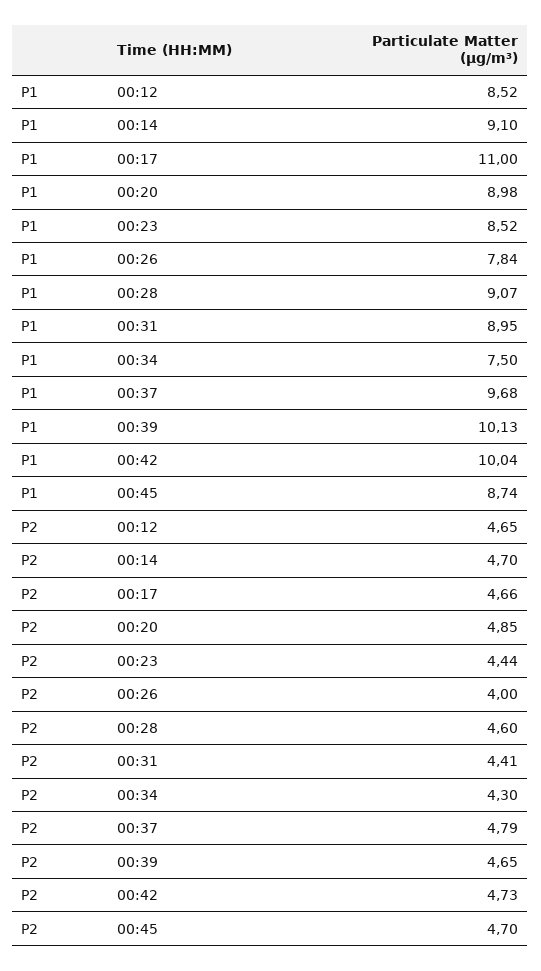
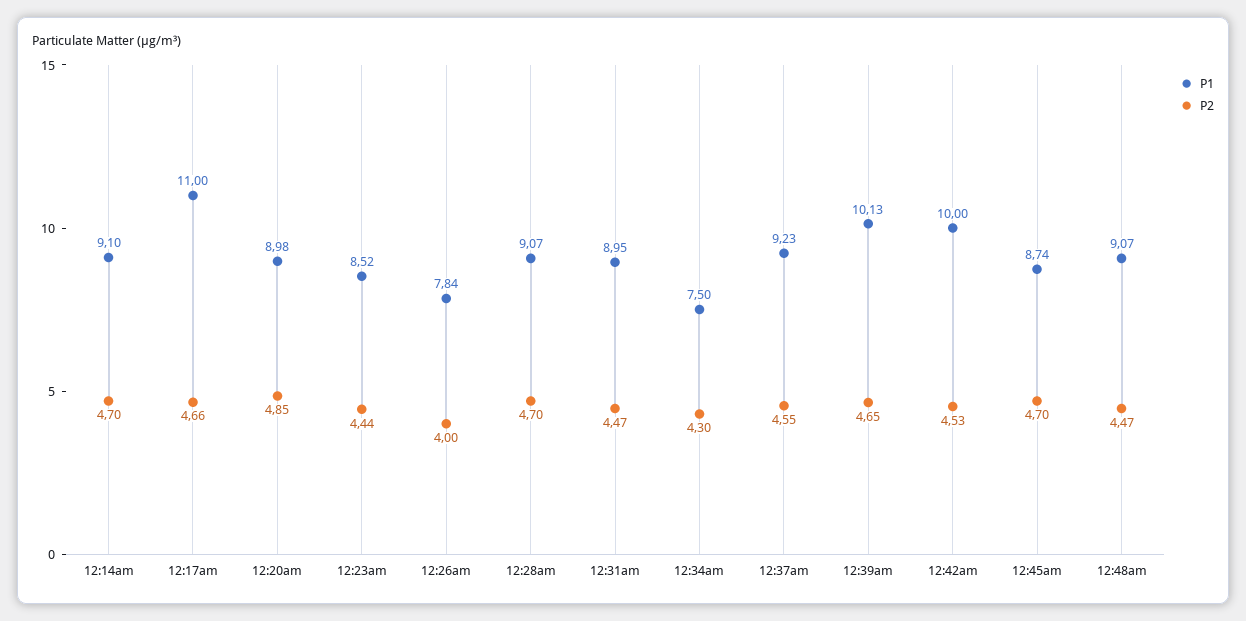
P1, 00:12: 8.52 -> none
P1, 00:37: 9.68 -> 9.23
P1, 00:42: 10.04 -> 10
P2, 00:12: 4.65 -> none
P2, 00:28: 4.6 -> 4.7
P2, 00:31: 4.41 -> 4.47
P2, 00:37: 4.79 -> 4.55
P2, 00:42: 4.73 -> 4.53
P1, 12:48am: none -> 9.07
P2, 12:48am: none -> 4.47

